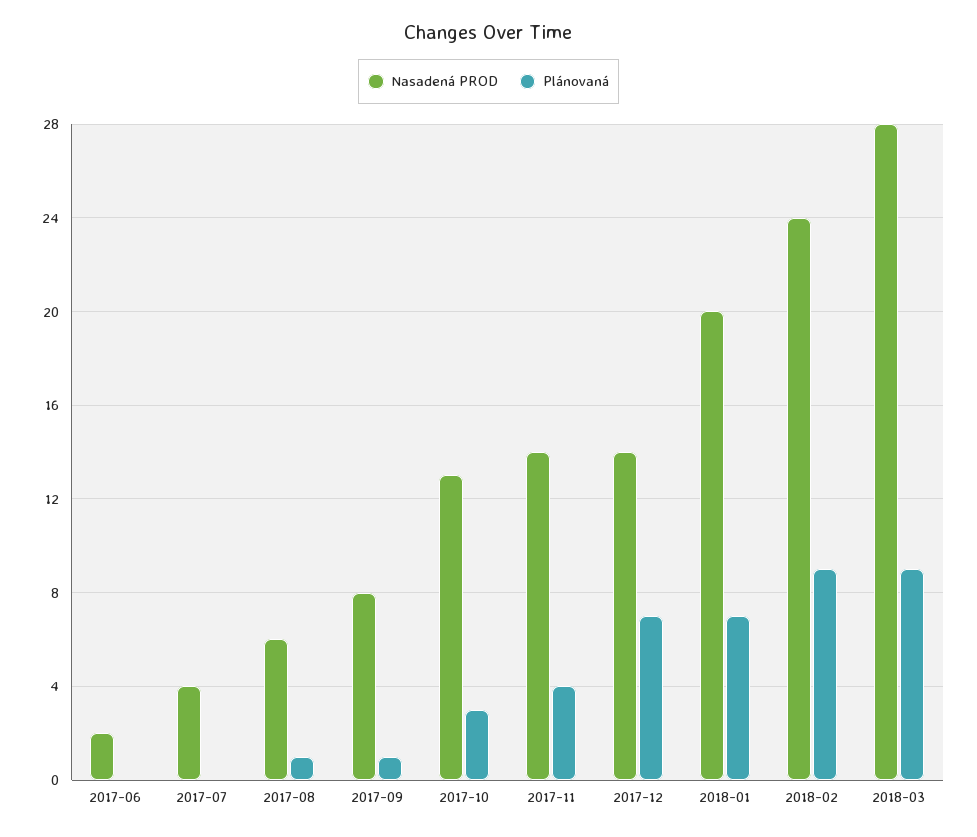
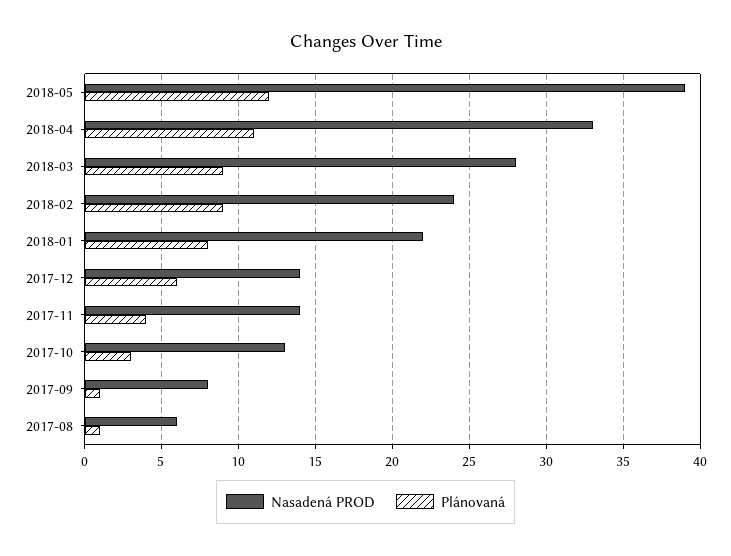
Nasadená PROD, 2017-06: 2 -> none
Plánovaná, 2017-06: 0 -> none
Nasadená PROD, 2017-07: 4 -> none
Plánovaná, 2017-07: 0 -> none
Plánovaná, 2017-12: 7 -> 6
Nasadená PROD, 2018-01: 20 -> 22
Plánovaná, 2018-01: 7 -> 8
Nasadená PROD, 2018-05: none -> 39
Plánovaná, 2018-05: none -> 12
Nasadená PROD, 2018-04: none -> 33
Plánovaná, 2018-04: none -> 11

